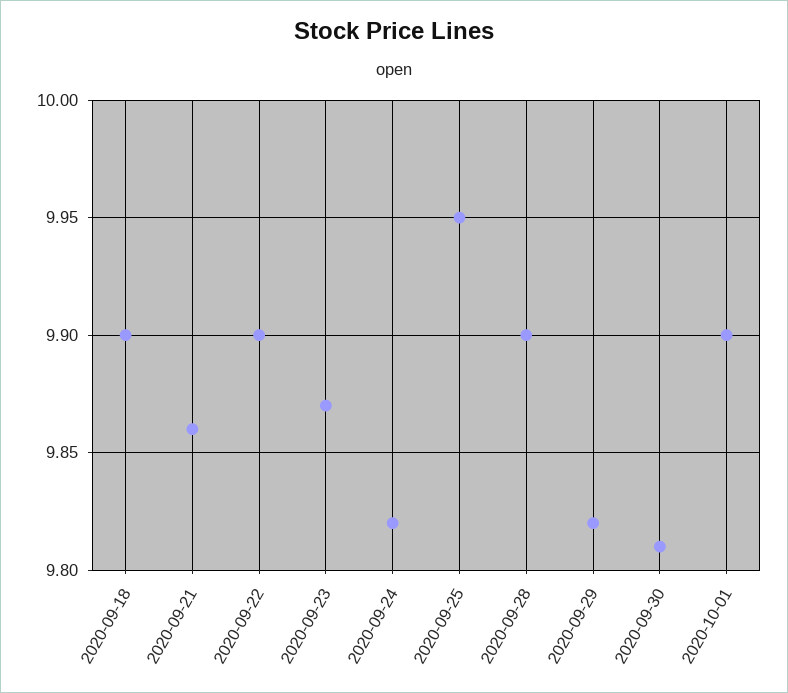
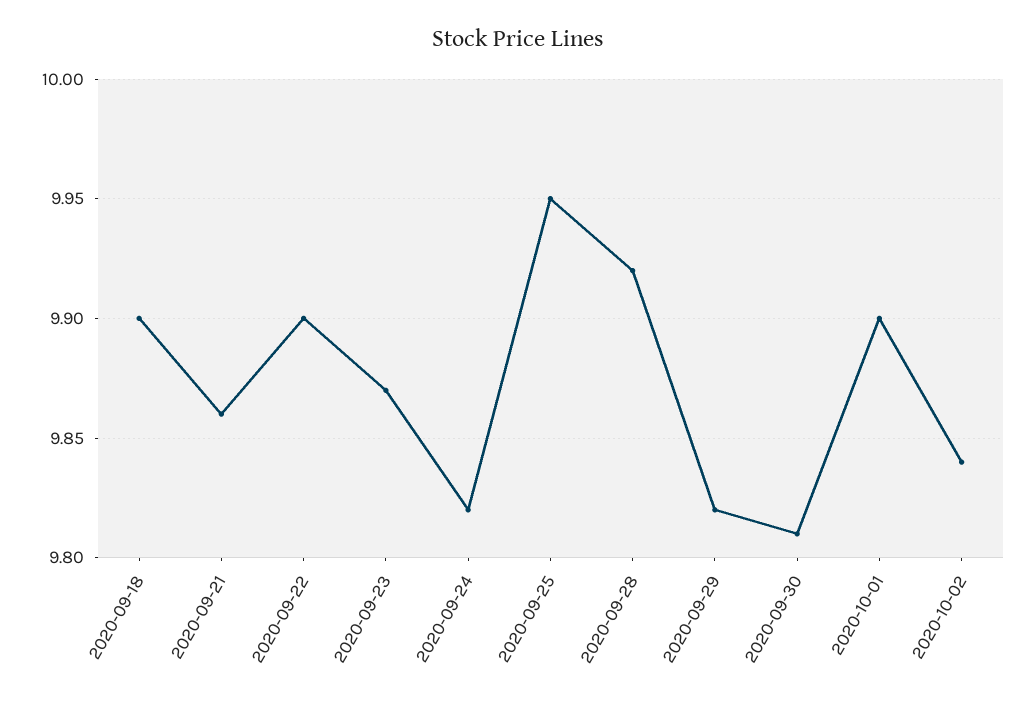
2020-09-28: 9.9 -> 9.92
2020-10-02: none -> 9.84

